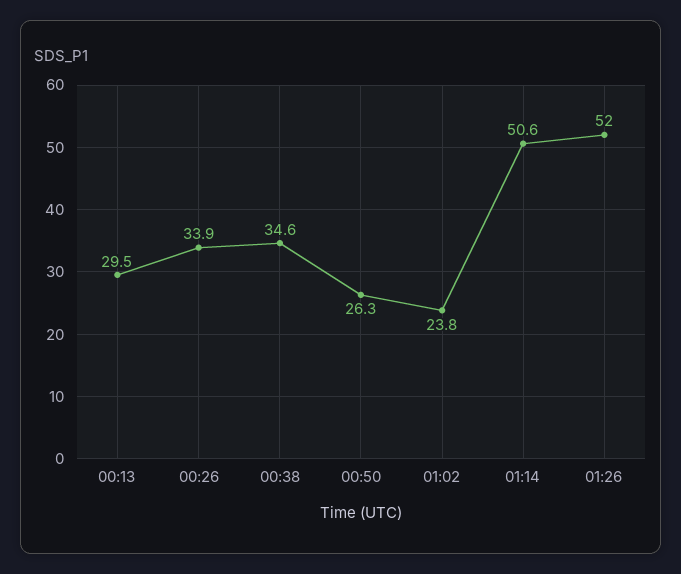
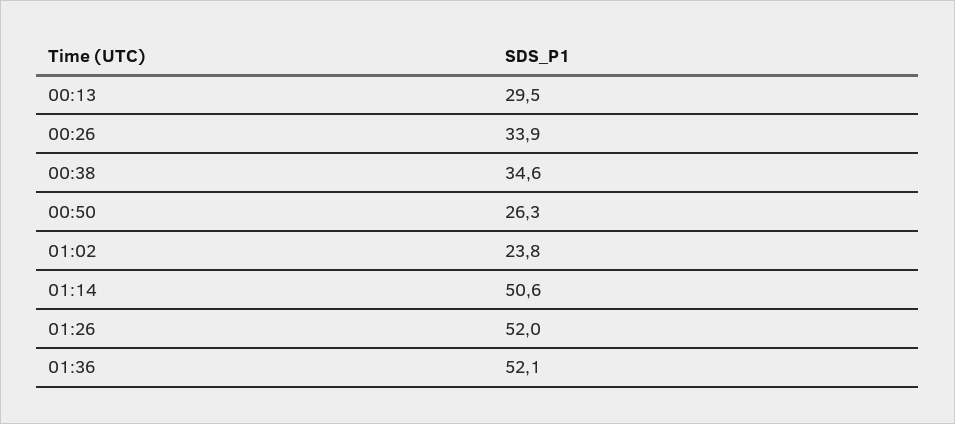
01:36: none -> 52.1

